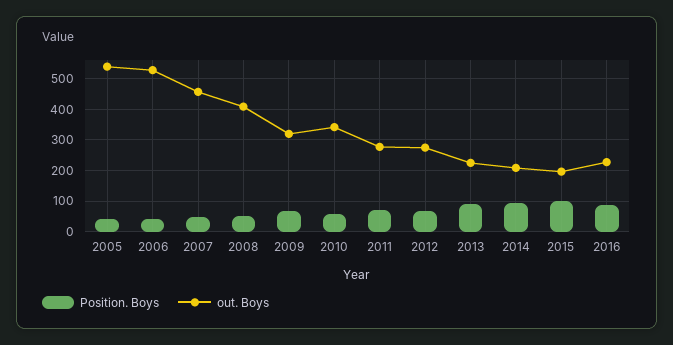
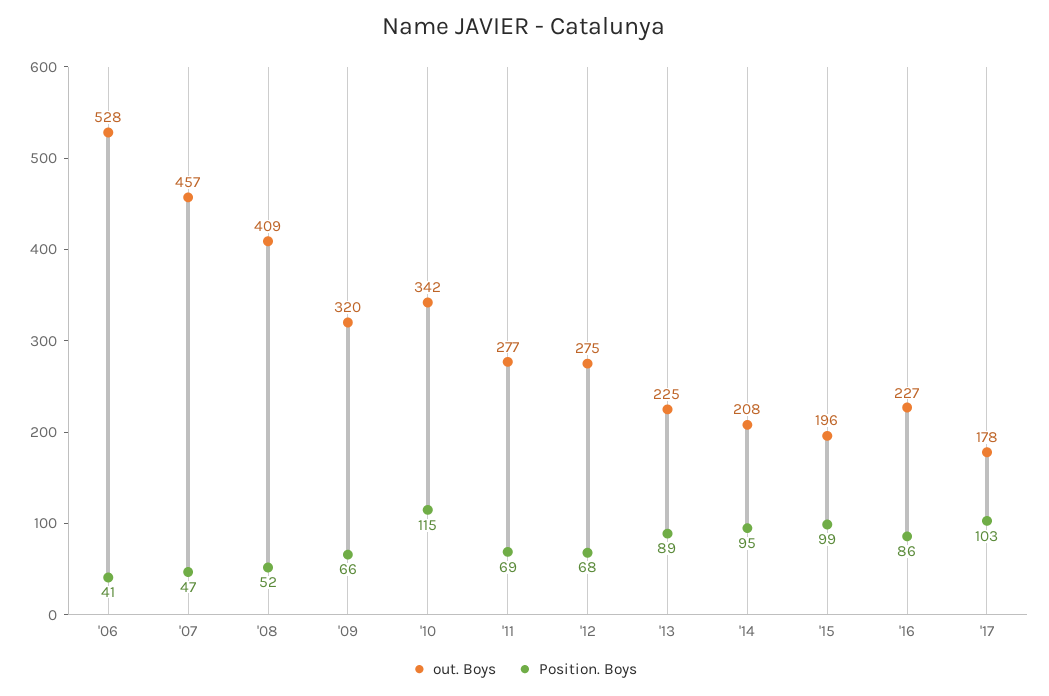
Position. Boys, 2005: 40 -> none
out. Boys, 2005: 540 -> none
Position. Boys, 2010: 60 -> 115
out. Boys, '17: none -> 178
Position. Boys, '17: none -> 103

